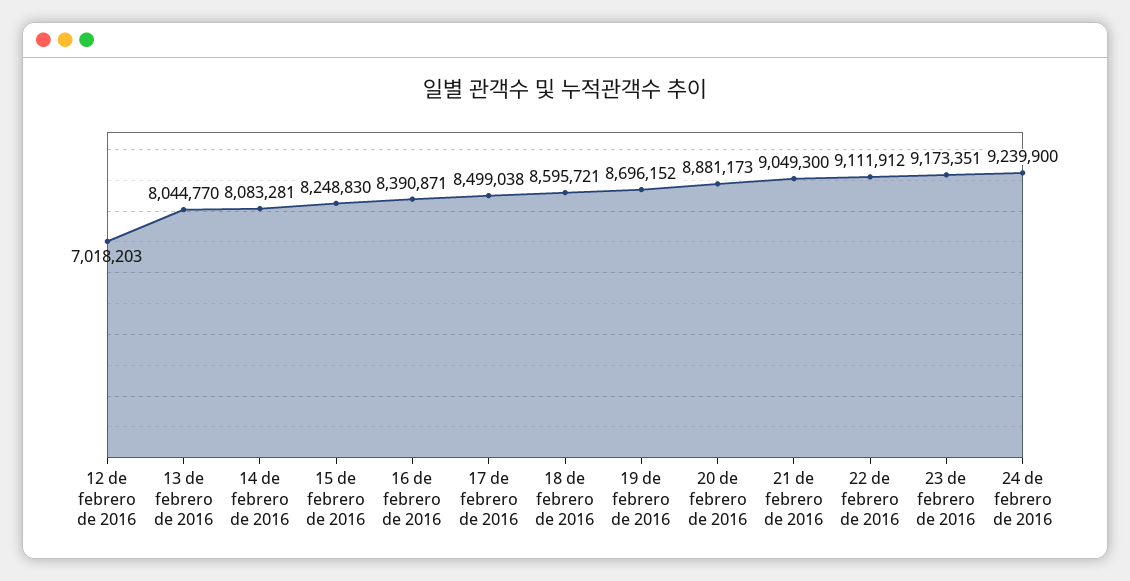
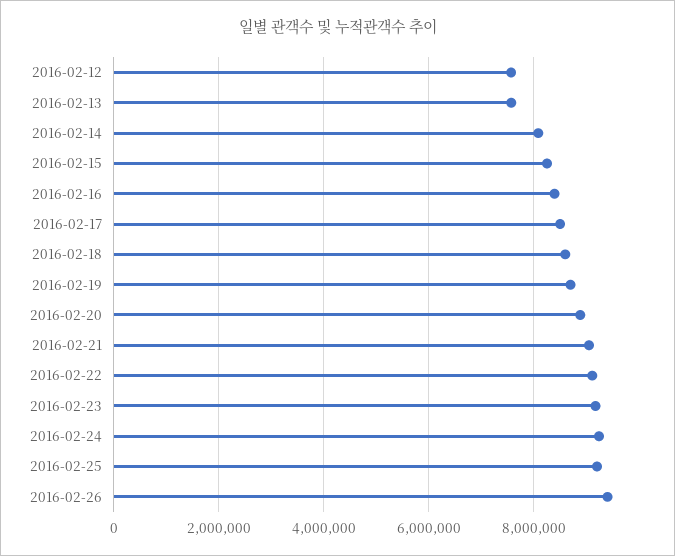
12 de febrero de 2016: 7018203 -> 7600000
13 de febrero de 2016: 8044770 -> 7600000
2016-02-25: none -> 9200000
2016-02-26: none -> 9400000

